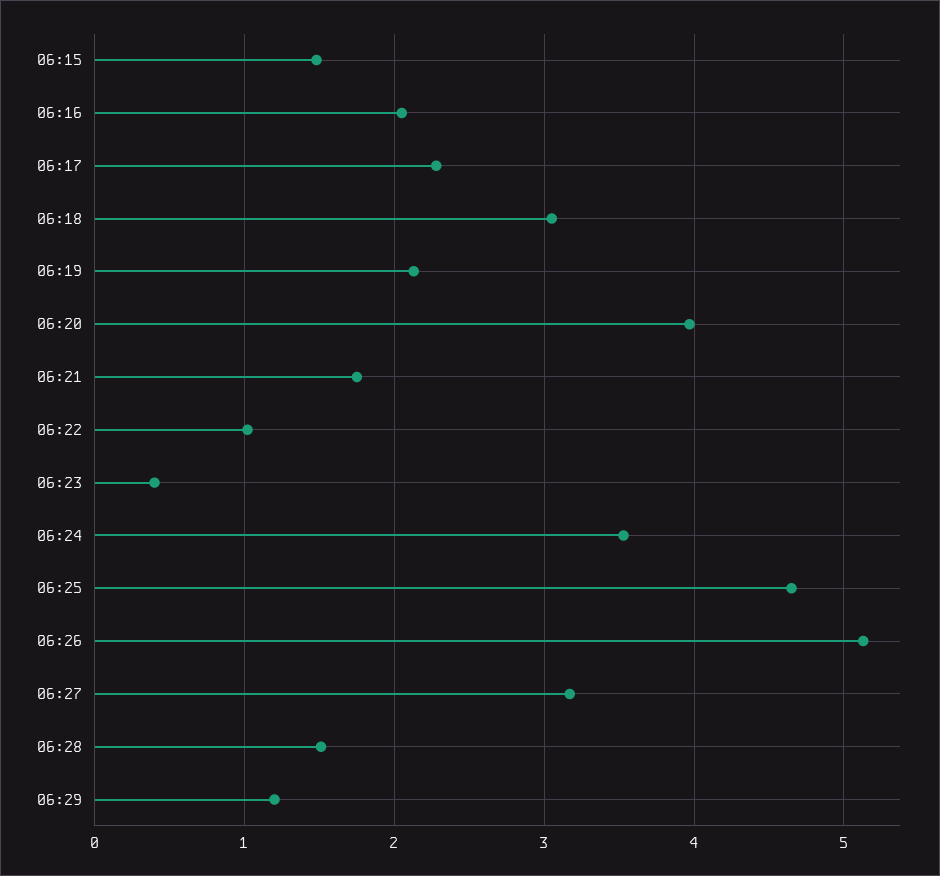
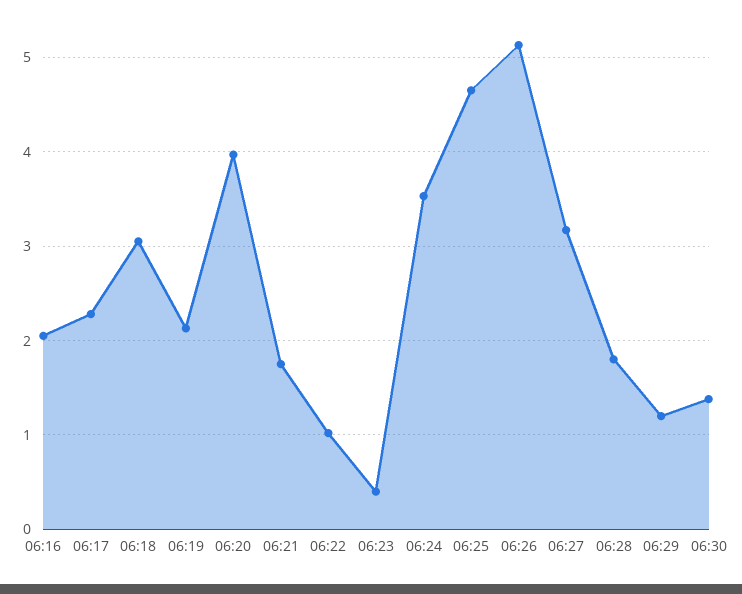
06:15: 1.5 -> none
06:28: 1.5 -> 1.8
06:30: none -> 1.4

